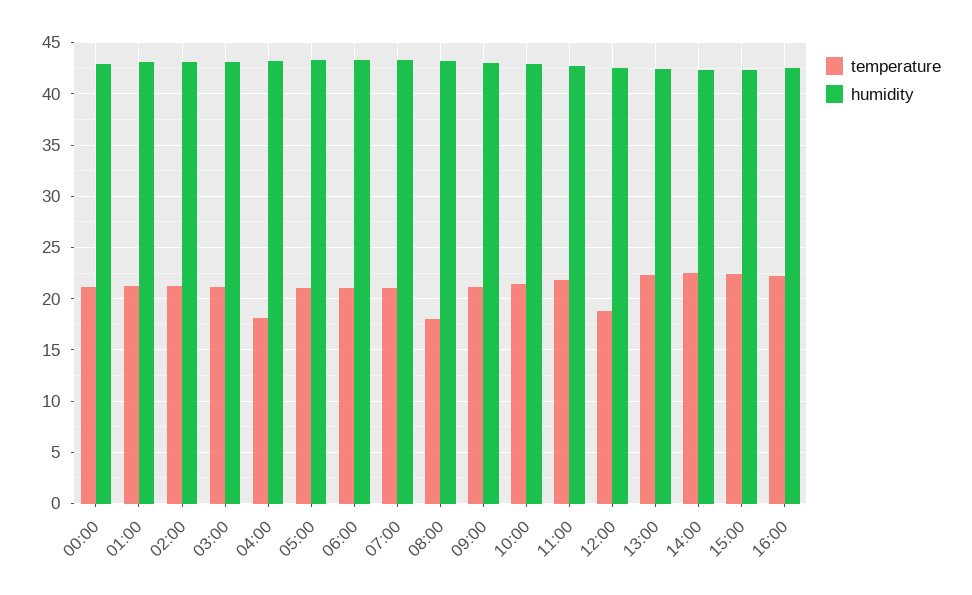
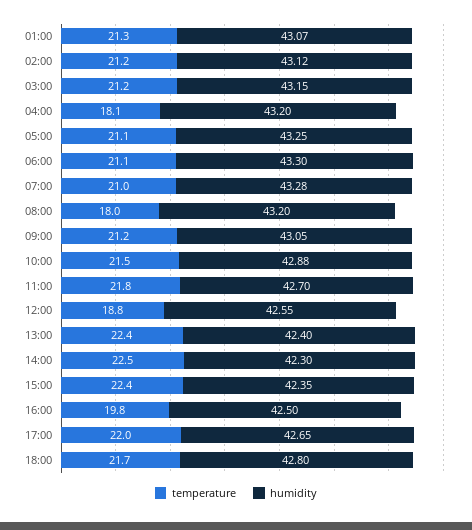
temperature, 00:00: 21 -> none
humidity, 00:00: 43 -> none
temperature, 16:00: 22 -> 19.8
temperature, 17:00: none -> 22
humidity, 17:00: none -> 42.65
temperature, 18:00: none -> 21.7
humidity, 18:00: none -> 42.8

